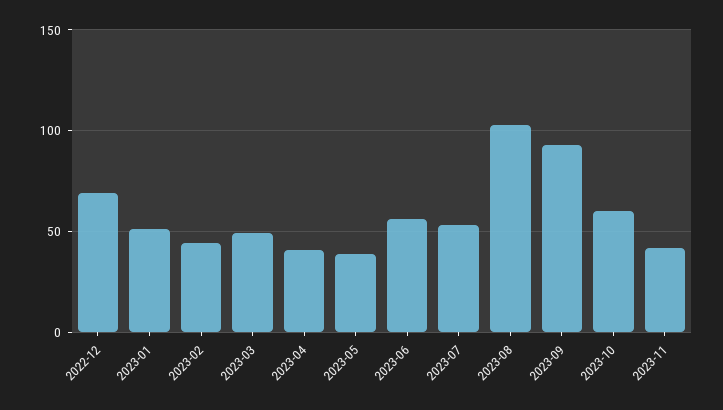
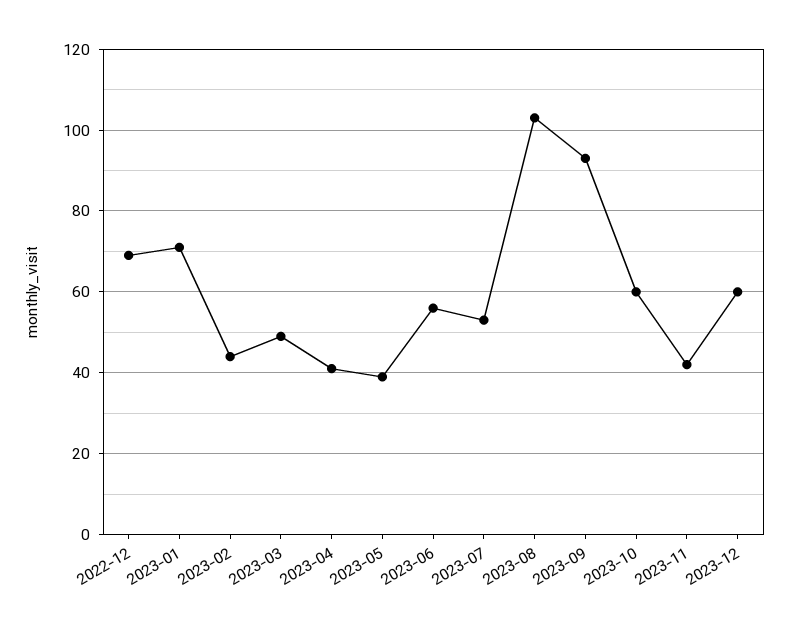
2023-01: 50 -> 70
2023-12: none -> 60

